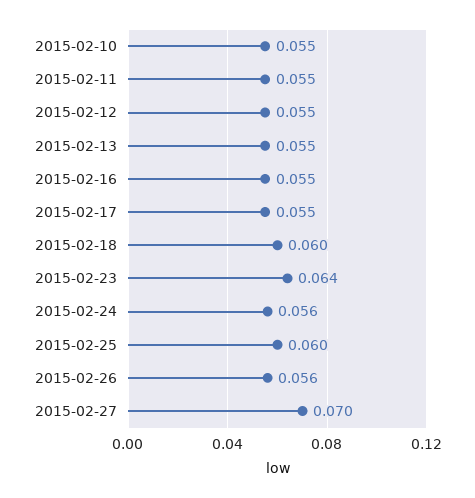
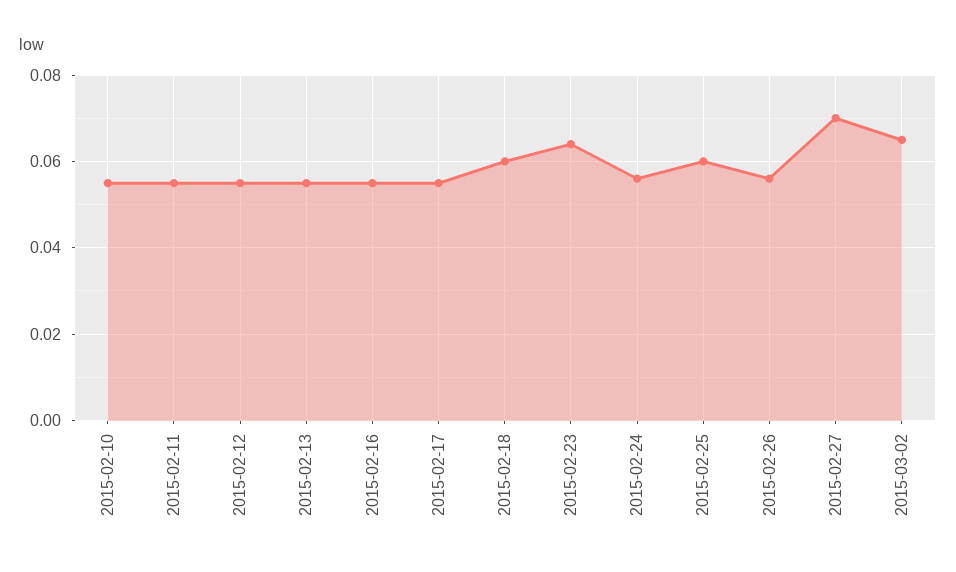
2015-03-02: none -> 0.065

